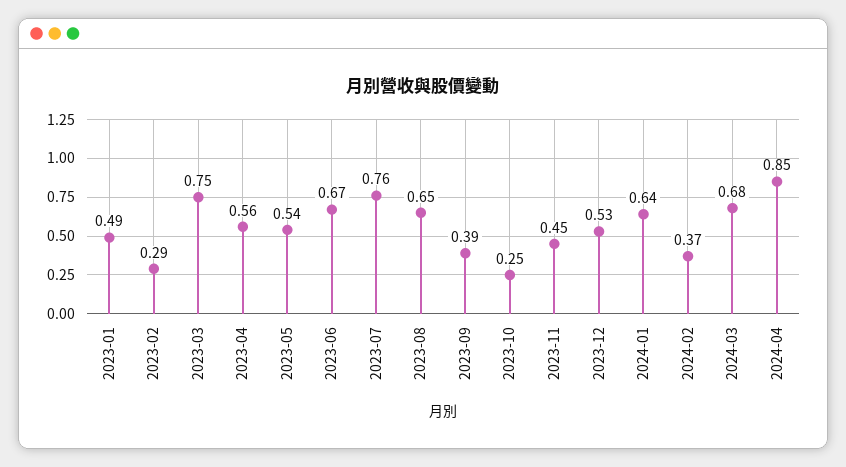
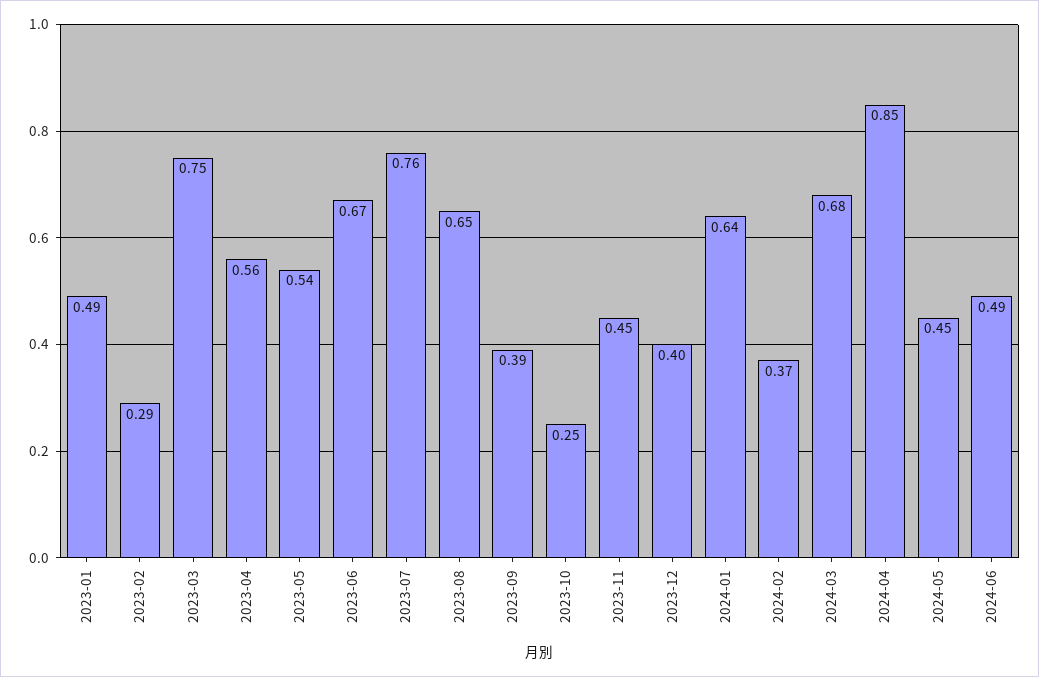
2023-12: 0.53 -> 0.4
2024-05: none -> 0.45
2024-06: none -> 0.49

